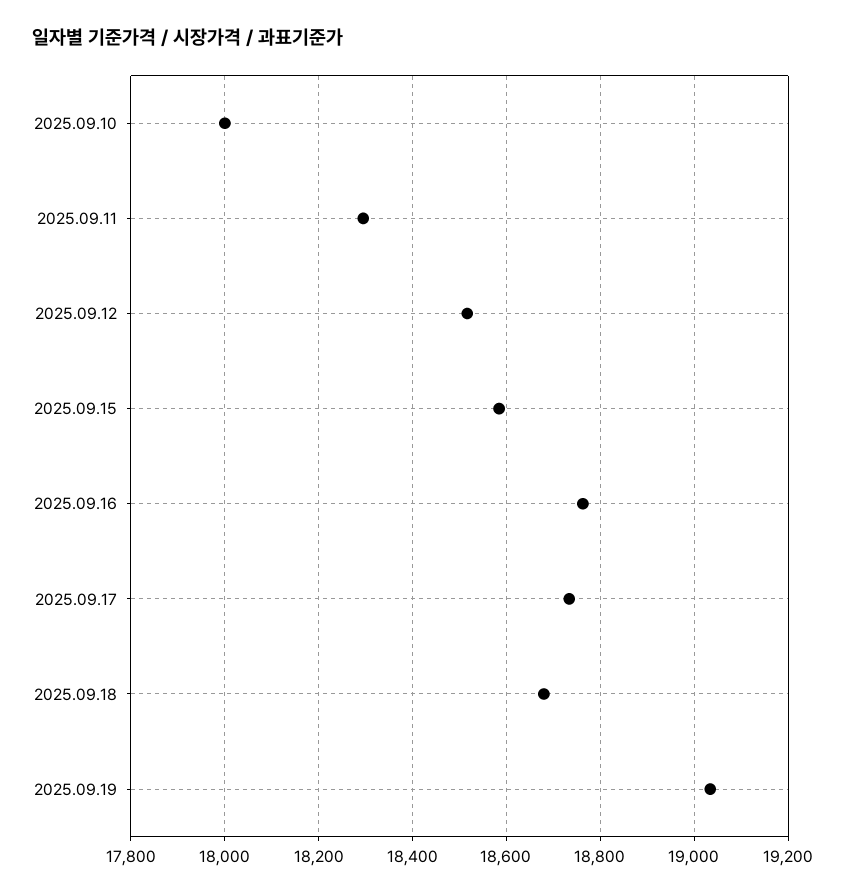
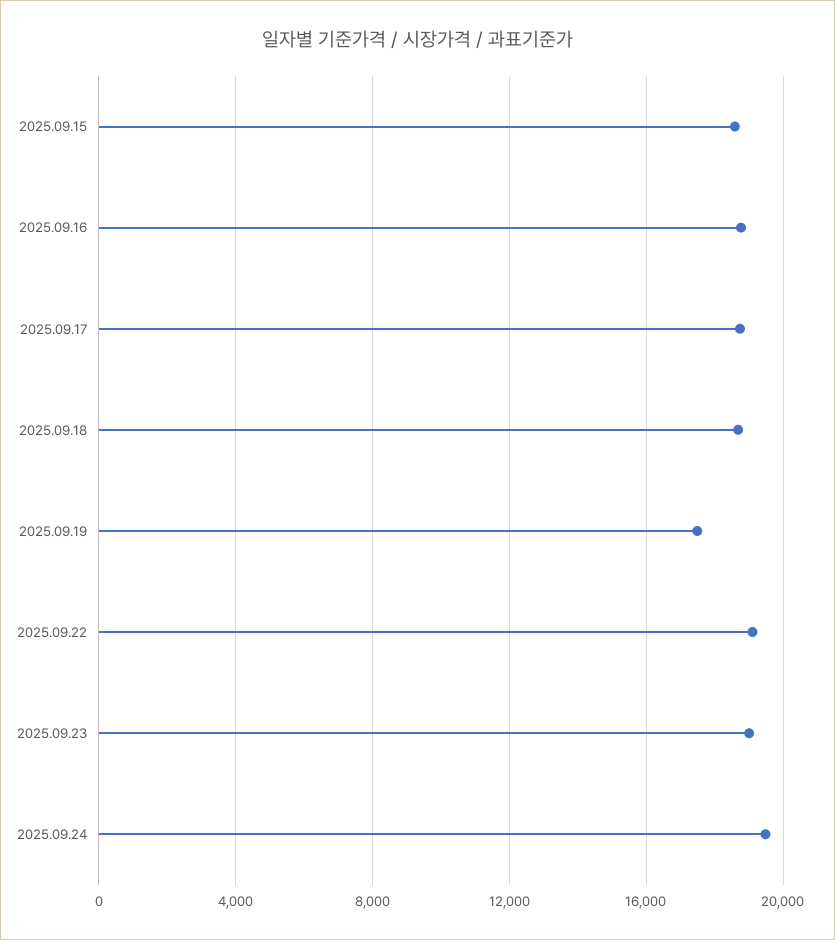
2025.09.10: 18000 -> none
2025.09.11: 18300 -> none
2025.09.12: 18520 -> none
2025.09.19: 19040 -> 17500
2025.09.22: none -> 19000
2025.09.23: none -> 19000
2025.09.24: none -> 19500

